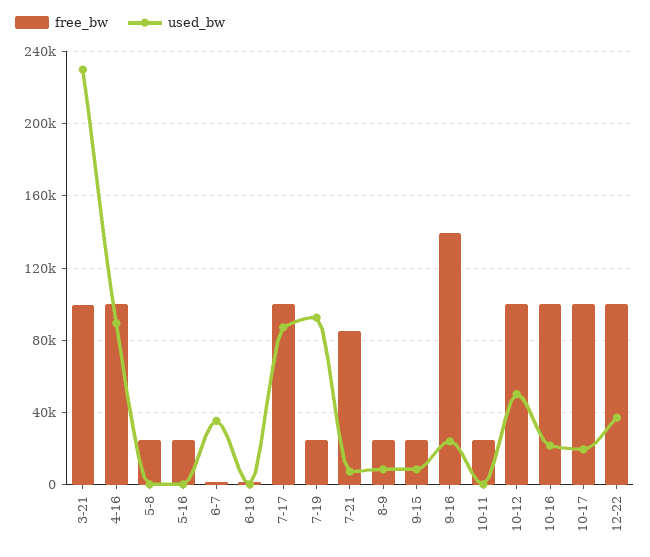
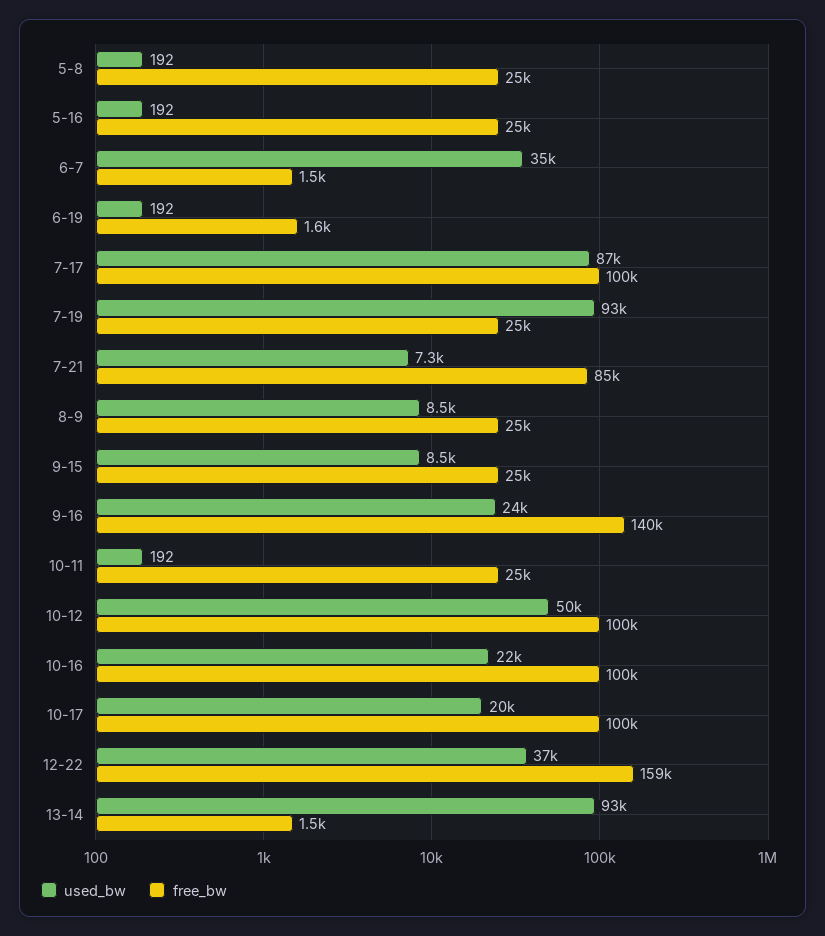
free_bw, 3-21: 100000 -> none
used_bw, 3-21: 230000 -> none
free_bw, 4-16: 100000 -> none
used_bw, 4-16: 90000 -> none
free_bw, 12-22: 100000 -> 159000
used_bw, 13-14: none -> 93000
free_bw, 13-14: none -> 1500

